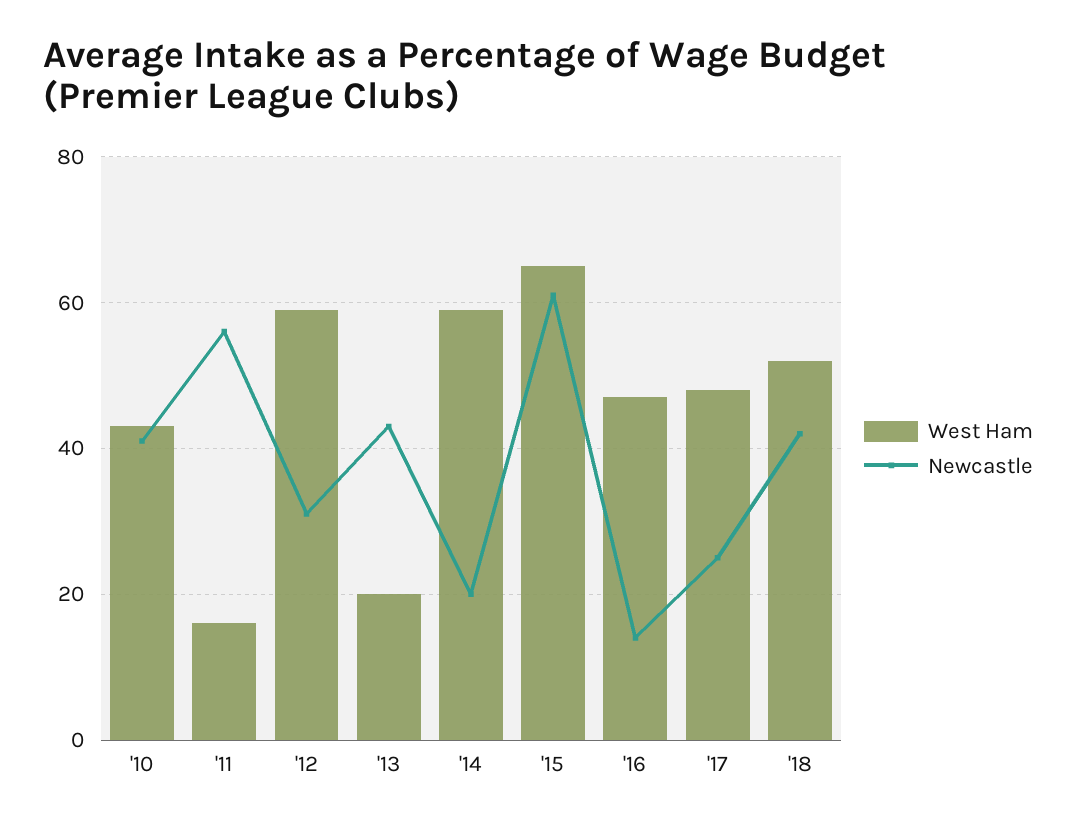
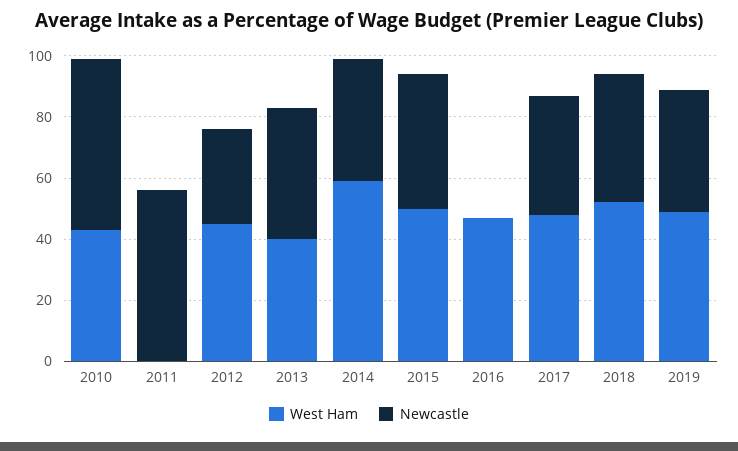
Newcastle, '10: 40 -> 55
West Ham, '11: 15 -> 0
West Ham, '12: 60 -> 45
West Ham, '13: 20 -> 40
Newcastle, '14: 20 -> 40
West Ham, '15: 65 -> 50
Newcastle, '15: 60 -> 45
Newcastle, '16: 15 -> 0
Newcastle, '17: 25 -> 40
West Ham, 2019: none -> 50
Newcastle, 2019: none -> 40

